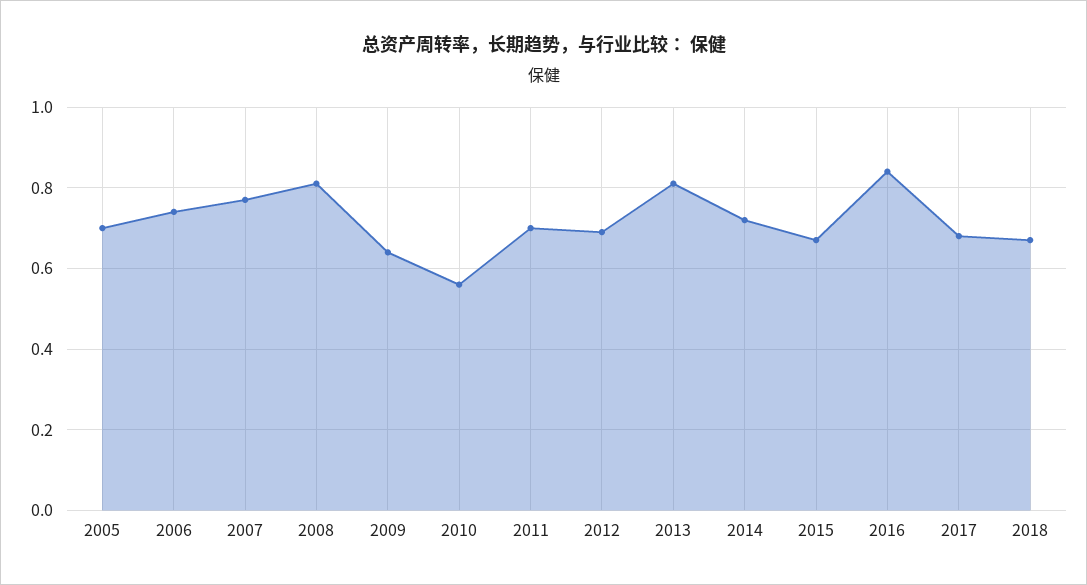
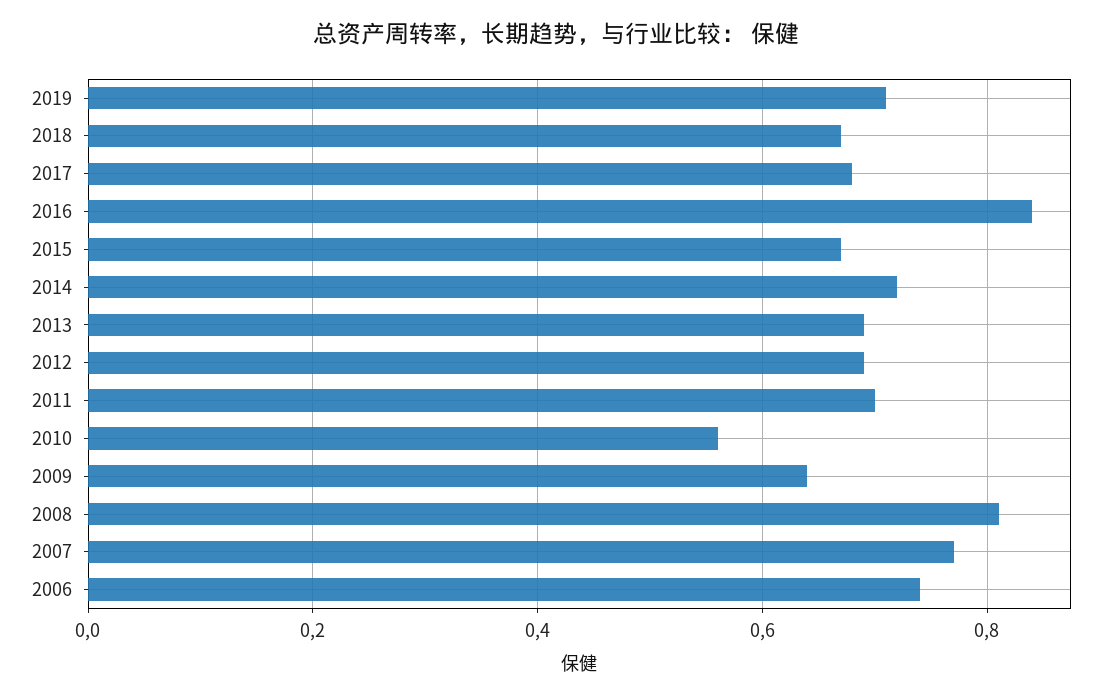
2005: 0.7 -> none
2013: 0.8 -> 0.7
2019: none -> 0.7

